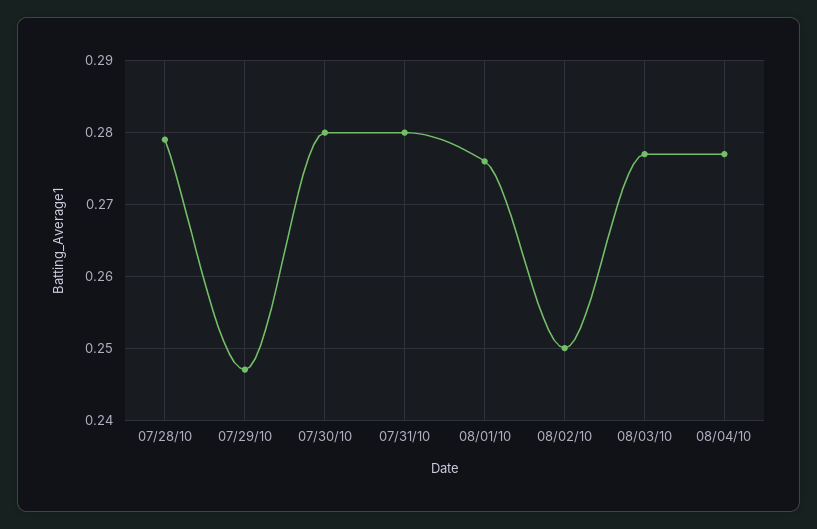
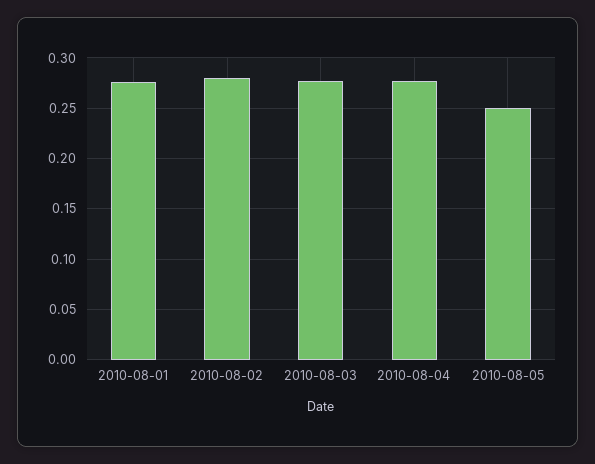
07/28/10: 0.279 -> none
07/29/10: 0.247 -> none
07/30/10: 0.28 -> none
07/31/10: 0.28 -> none
08/02/10: 0.25 -> 0.28
2010-08-05: none -> 0.25

